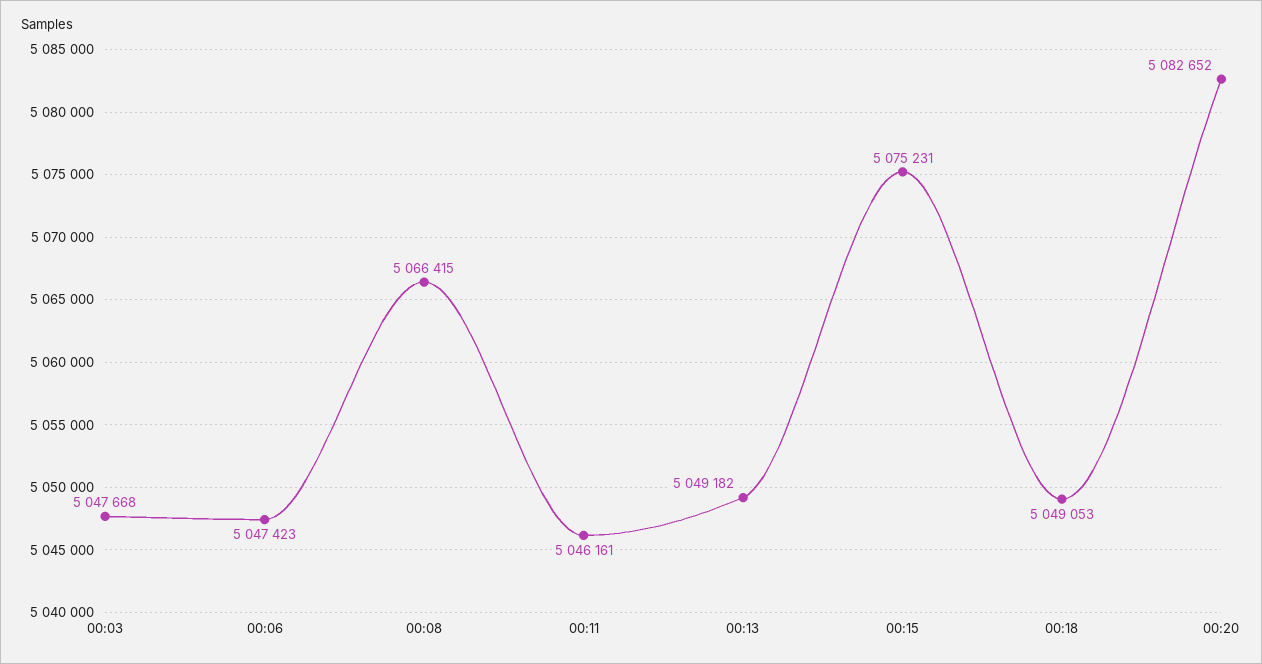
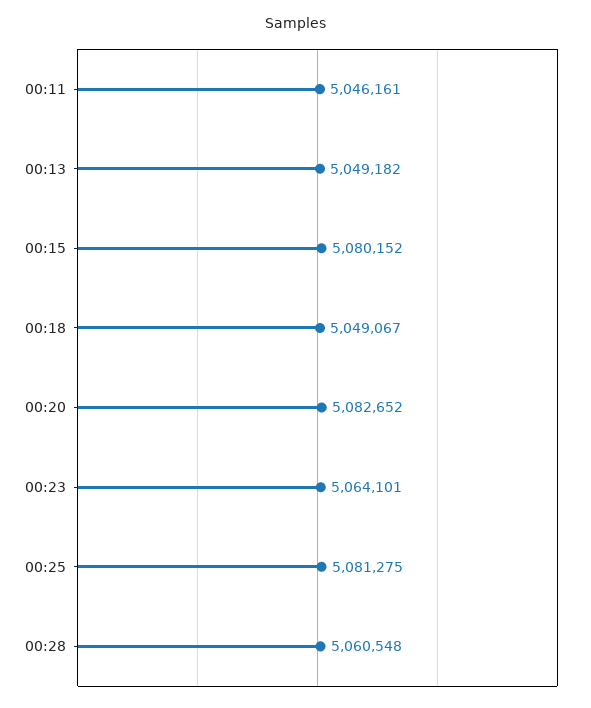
00:03: 5047668 -> none
00:06: 5047423 -> none
00:08: 5066415 -> none
00:15: 5075231 -> 5080152
00:18: 5049053 -> 5049067
00:23: none -> 5064101
00:25: none -> 5081275
00:28: none -> 5060548

